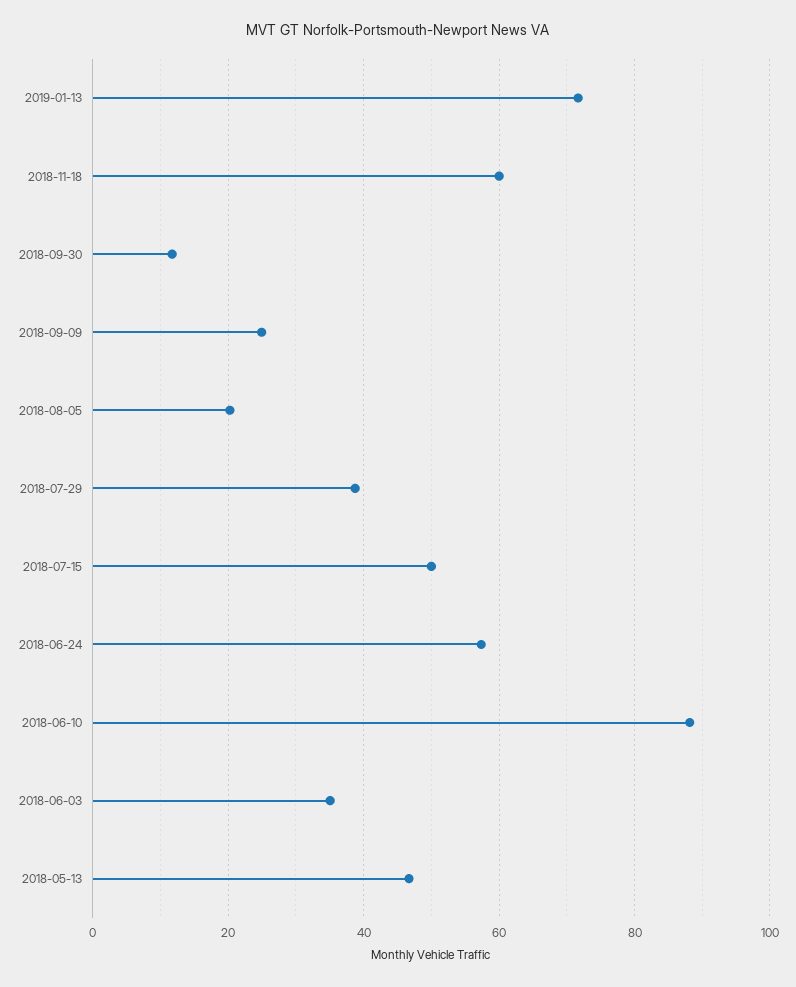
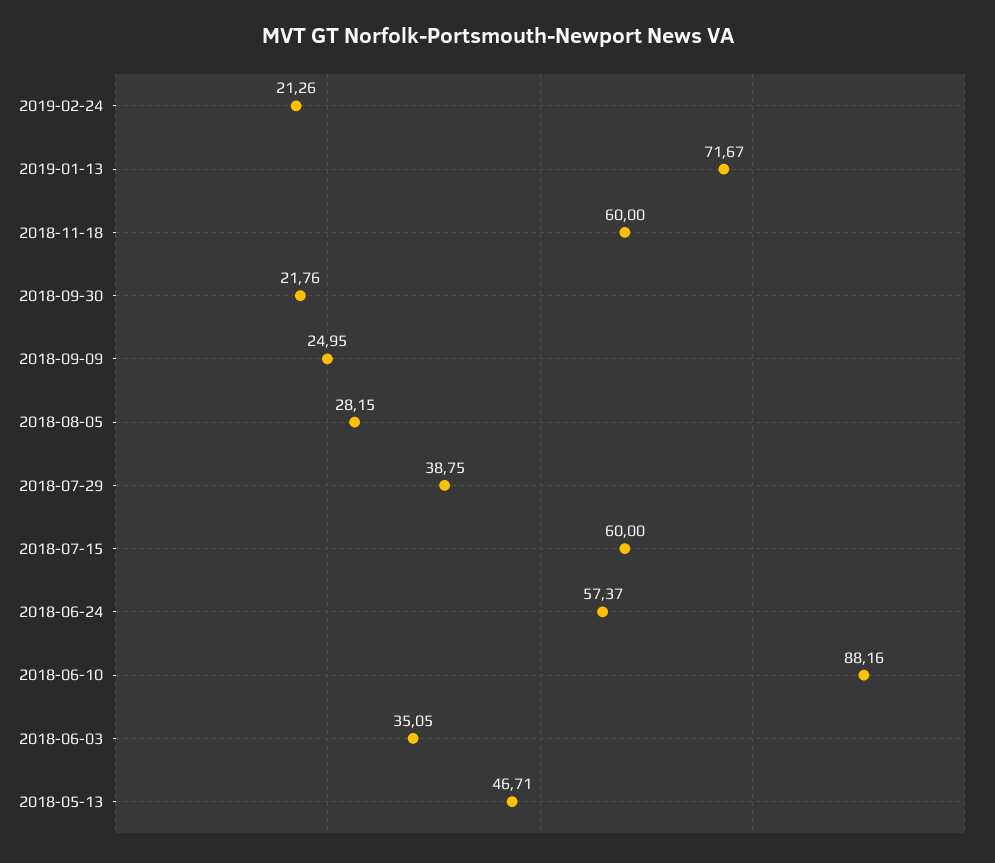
2018-09-30: 12 -> 21.76
2018-08-05: 20 -> 28.15
2018-07-15: 50 -> 60
2019-02-24: none -> 21.26

